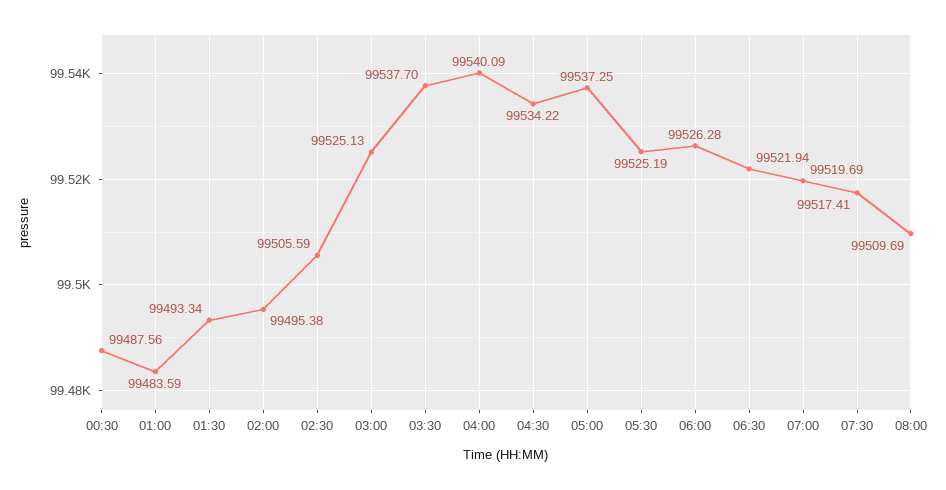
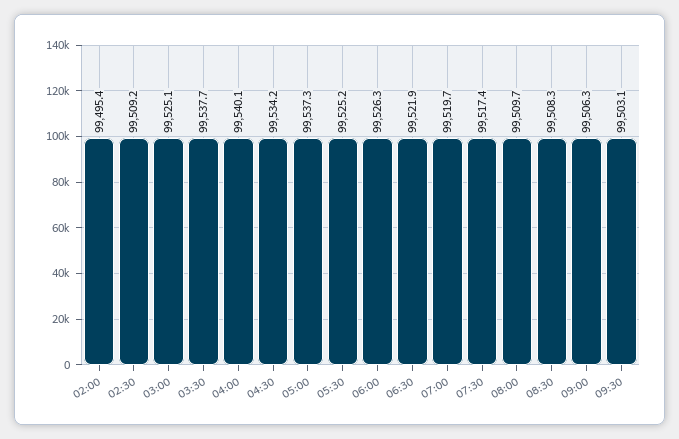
00:30: 99487.56 -> none
01:00: 99483.59 -> none
01:30: 99493.34 -> none
02:30: 99505.59 -> 99509.2
08:30: none -> 99508.3
09:00: none -> 99506.3
09:30: none -> 99503.1

